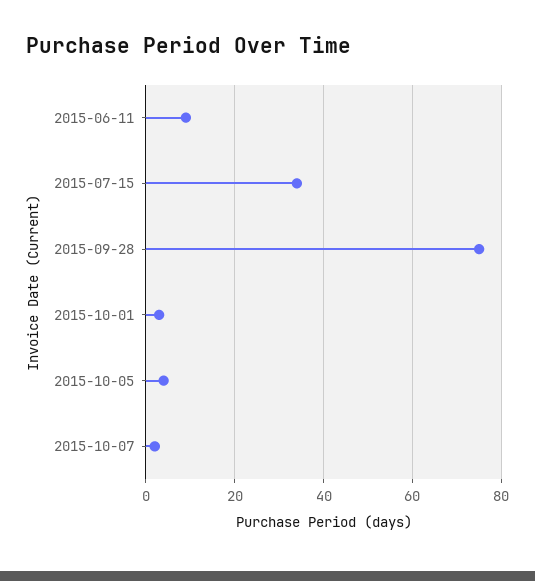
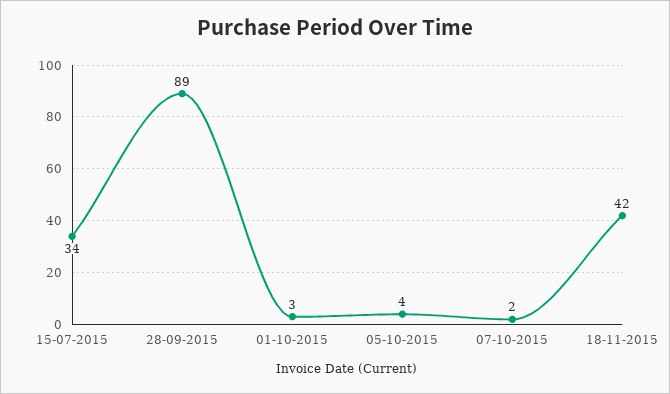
2015-06-11: 10 -> none
2015-09-28: 75 -> 89
18-11-2015: none -> 42

